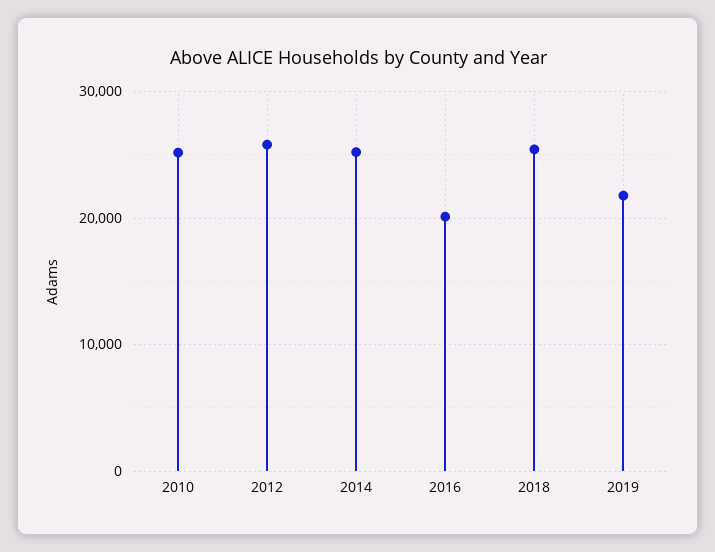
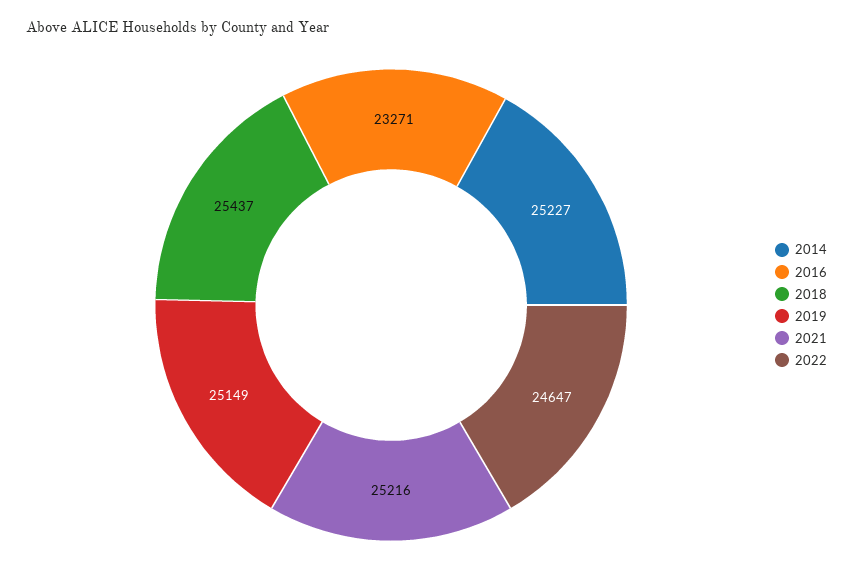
2010: 25000 -> none
2012: 26000 -> none
2016: 20000 -> 23271
2019: 22000 -> 25149
2021: none -> 25216
2022: none -> 24647

